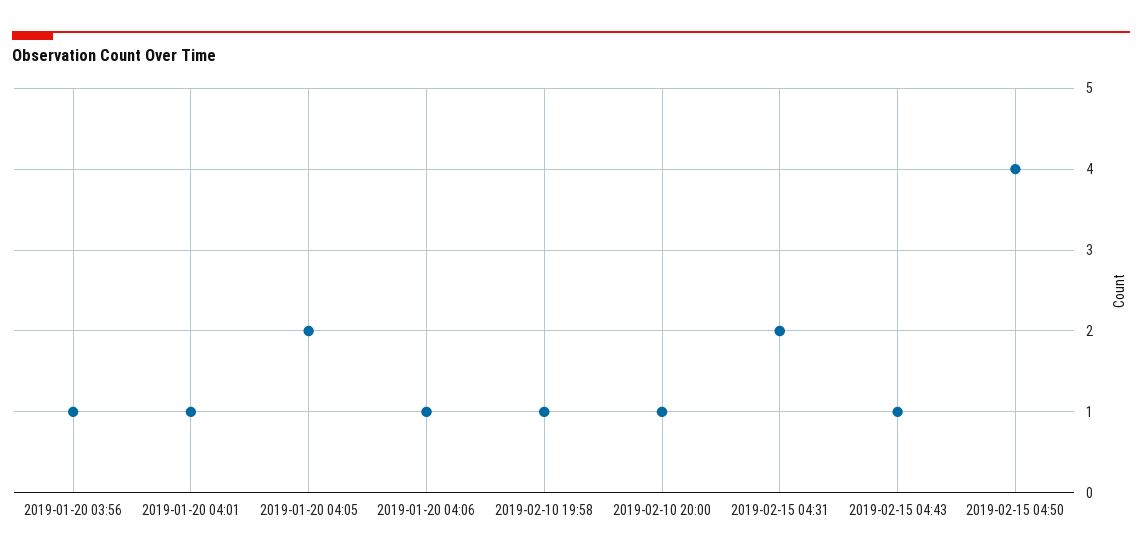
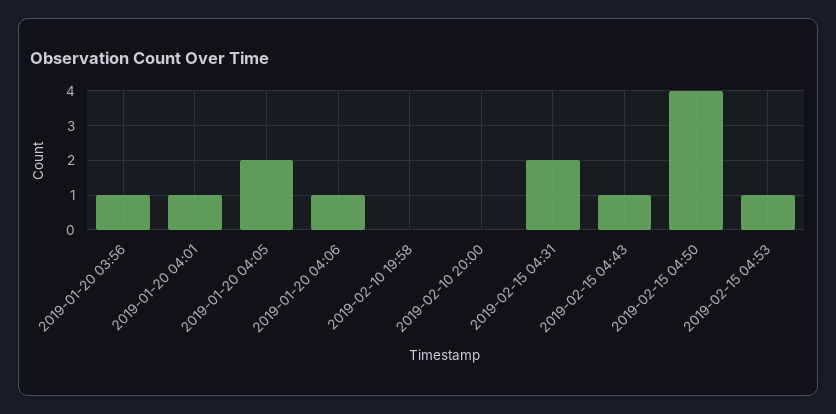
2019-02-10 19:58: 1 -> 0
2019-02-10 20:00: 1 -> 0
2019-02-15 04:53: none -> 1

